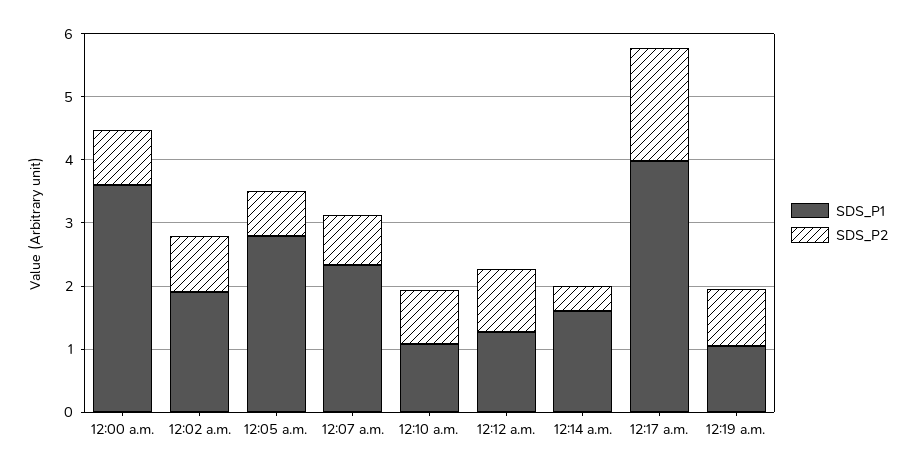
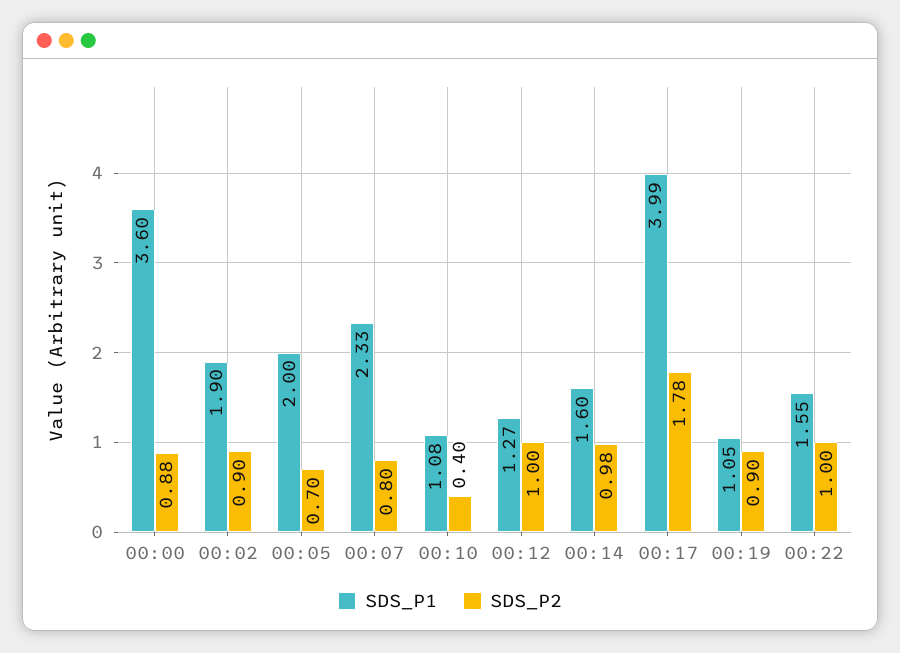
SDS_P1, 12:05 a.m.: 2.8 -> 2
SDS_P2, 12:10 a.m.: 0.8 -> 0.4
SDS_P2, 12:14 a.m.: 0.4 -> 0.98
SDS_P1, 00:22: none -> 1.55
SDS_P2, 00:22: none -> 1

